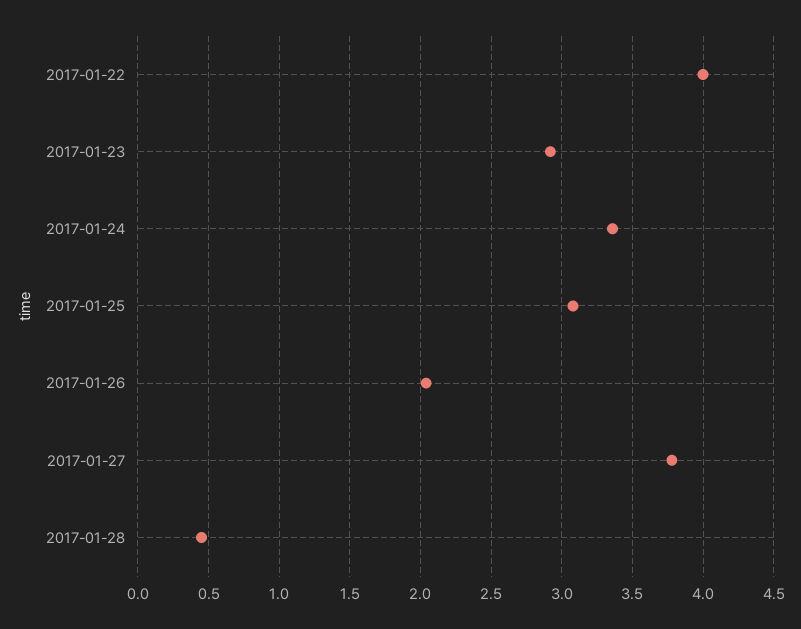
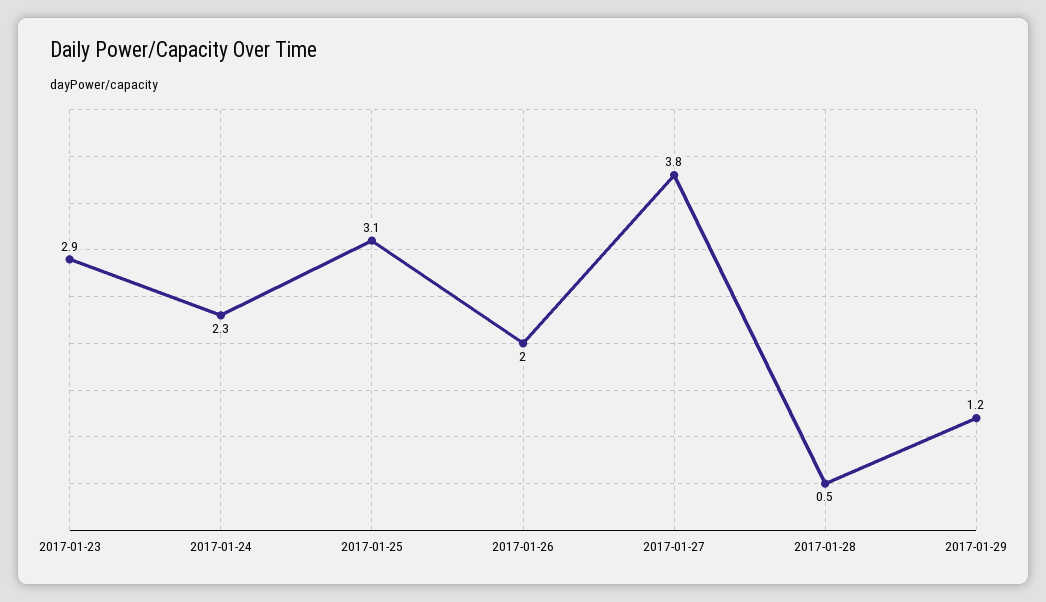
2017-01-22: 4 -> none
2017-01-24: 3.35 -> 2.3
2017-01-29: none -> 1.2

